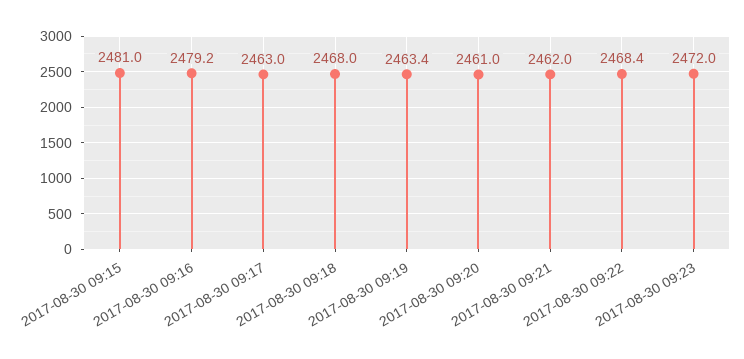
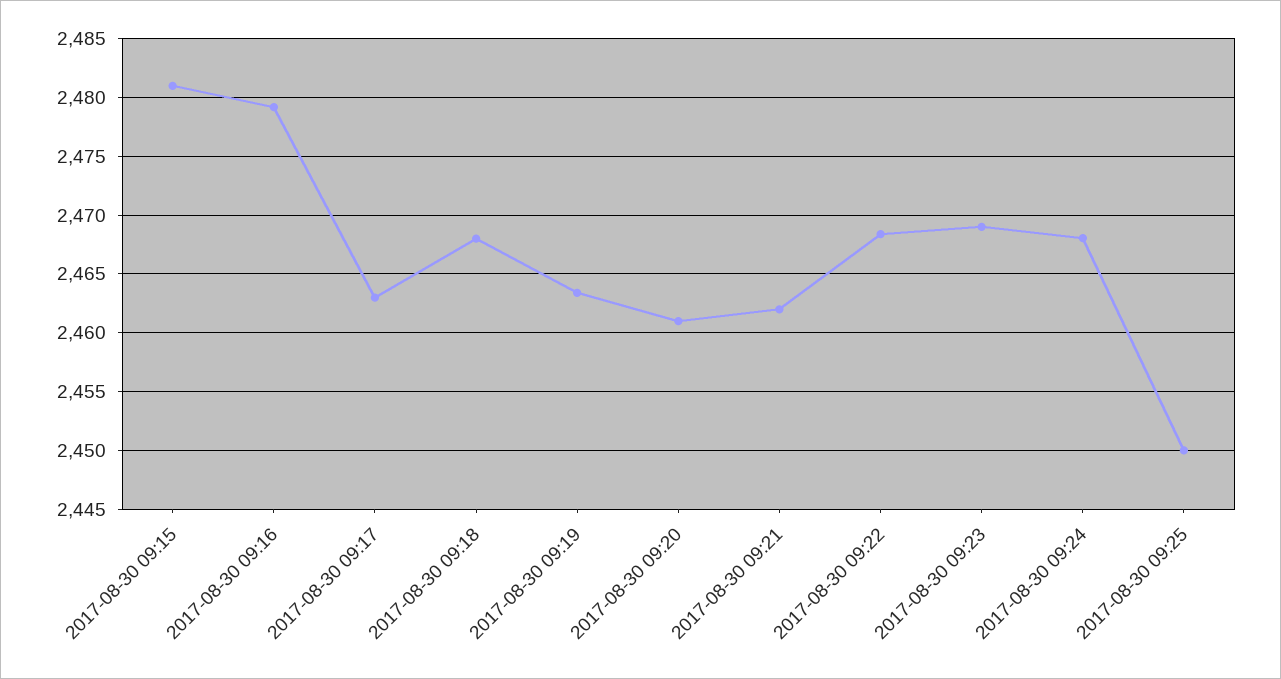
2017-08-30 09:23: 2472 -> 2469
2017-08-30 09:24: none -> 2468
2017-08-30 09:25: none -> 2450

